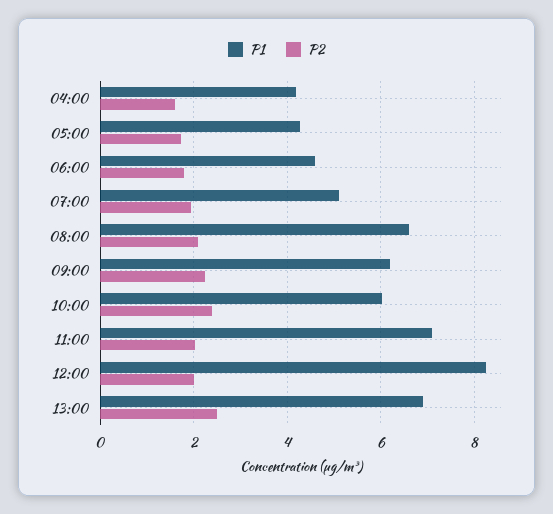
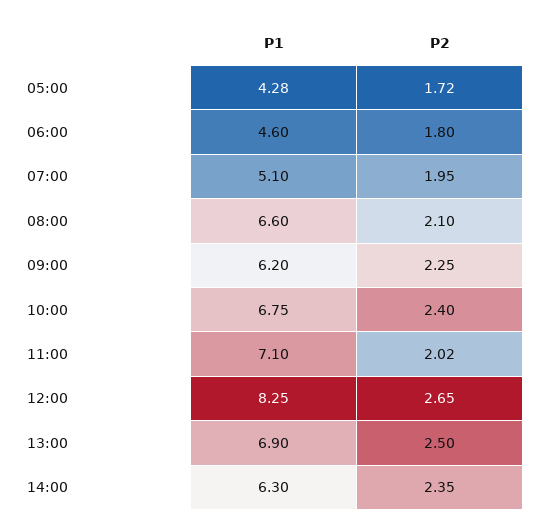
P1, 04:00: 4.2 -> none
P2, 04:00: 1.6 -> none
P1, 10:00: 6 -> 6.75
P2, 12:00: 2 -> 2.65
P1, 14:00: none -> 6.3
P2, 14:00: none -> 2.35

